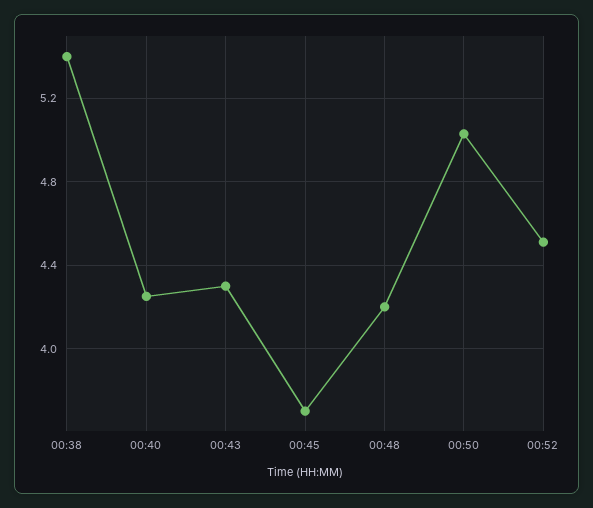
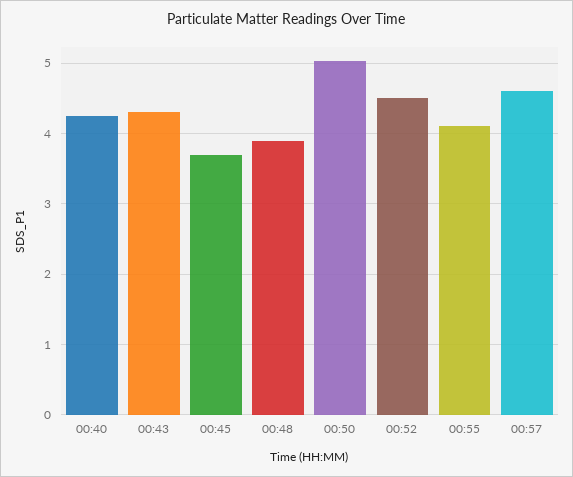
00:38: 5.4 -> none
00:48: 4.2 -> 3.9
00:55: none -> 4.1
00:57: none -> 4.6

